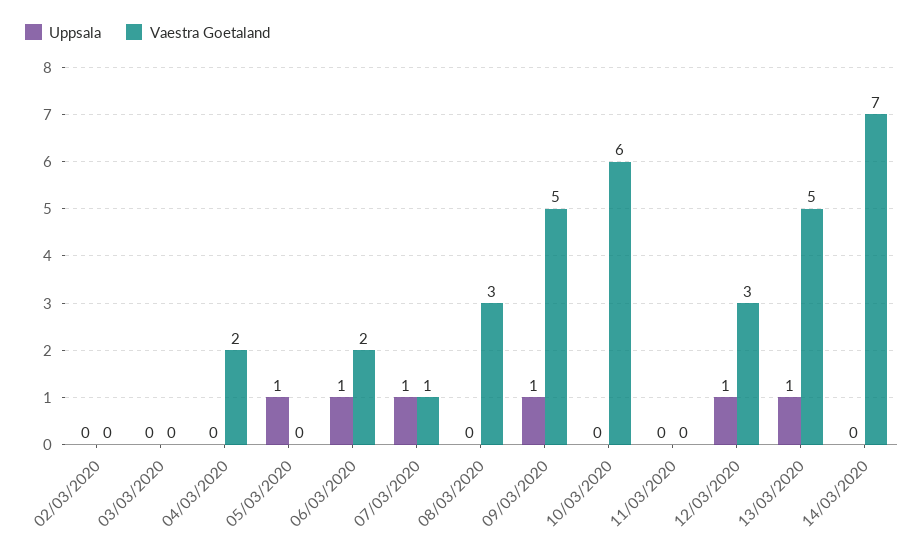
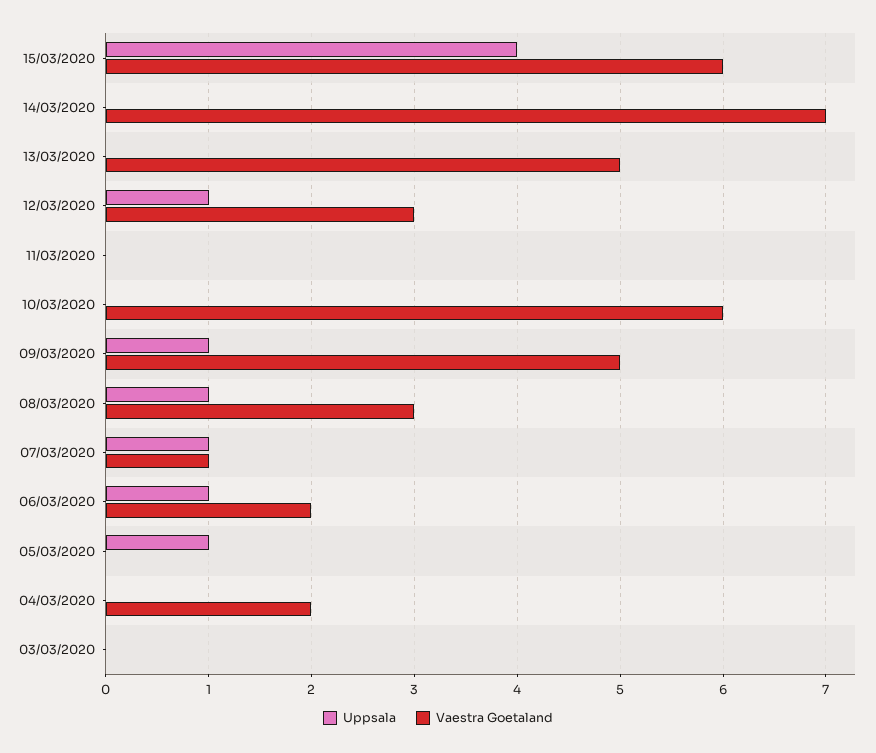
Uppsala, 02/03/2020: 0 -> none
Vaestra Goetaland, 02/03/2020: 0 -> none
Uppsala, 08/03/2020: 0 -> 1
Uppsala, 13/03/2020: 1 -> 0
Uppsala, 15/03/2020: none -> 4
Vaestra Goetaland, 15/03/2020: none -> 6

